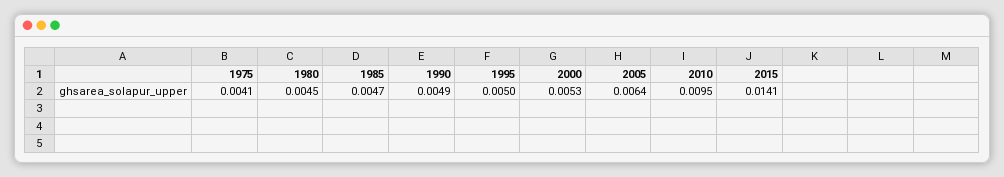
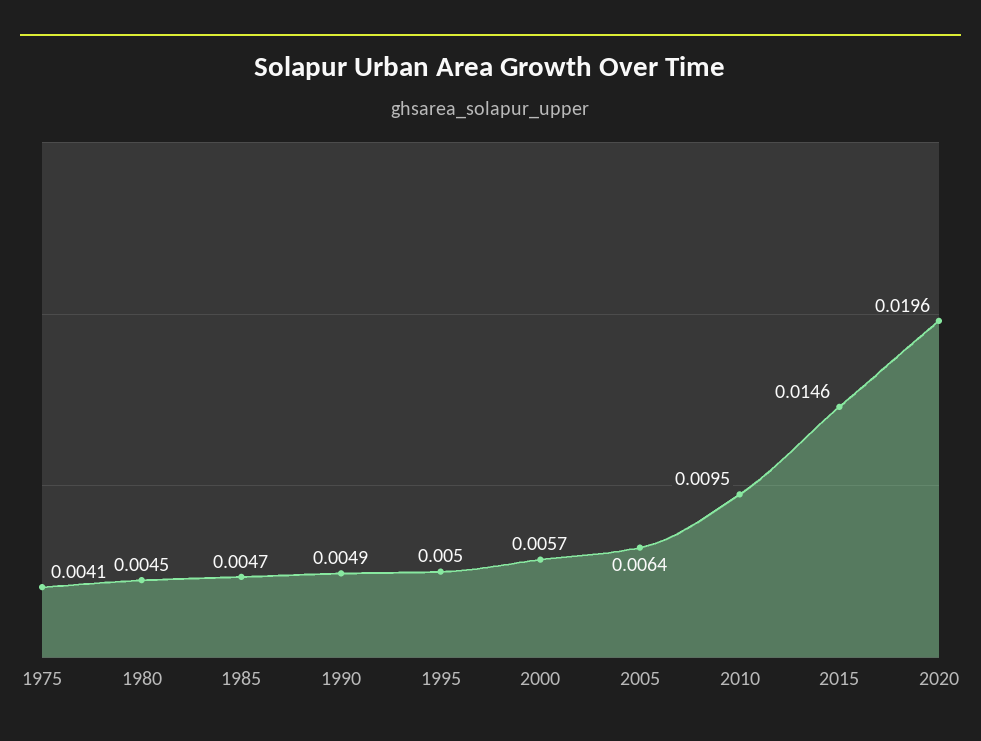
2000: 0.0053 -> 0.0057
2015: 0.0141 -> 0.0146
2020: none -> 0.0196

